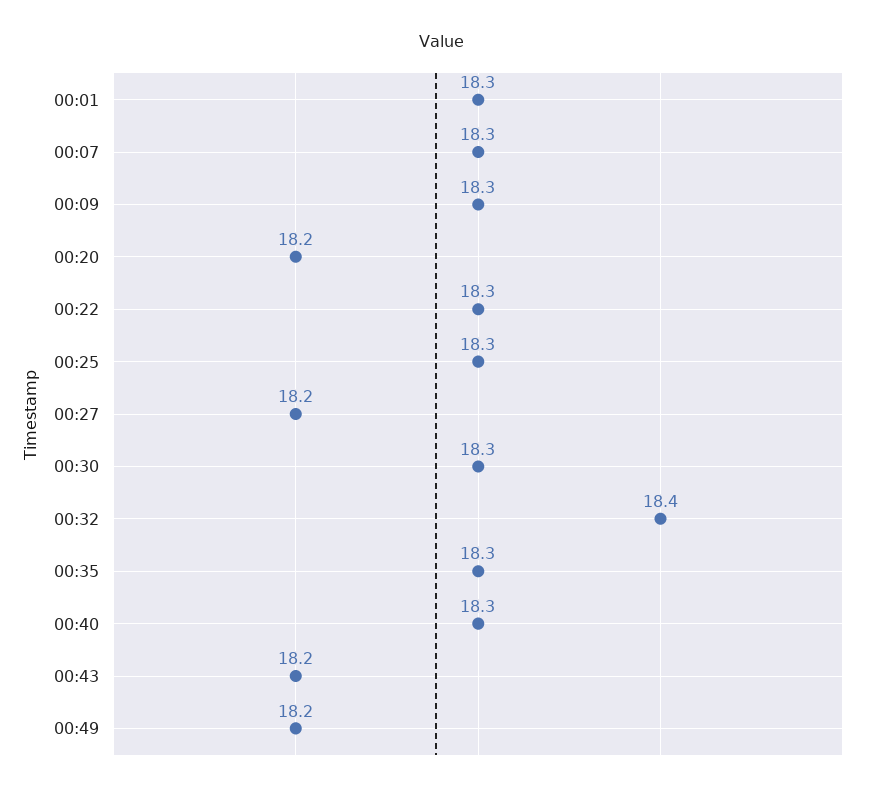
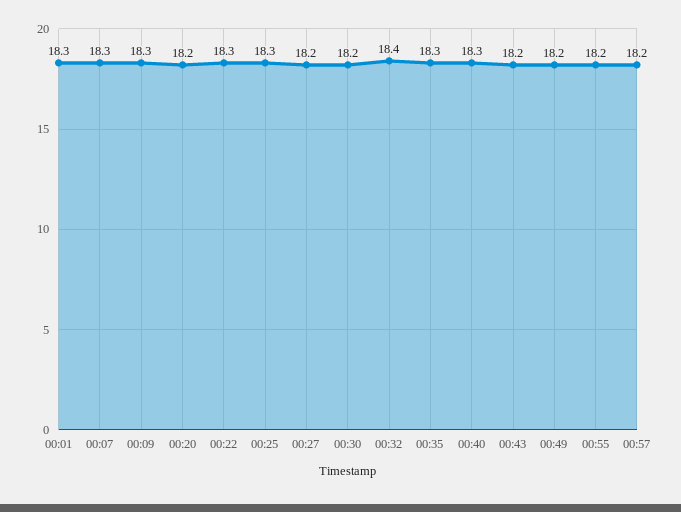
00:30: 18.3 -> 18.2
00:55: none -> 18.2
00:57: none -> 18.2

